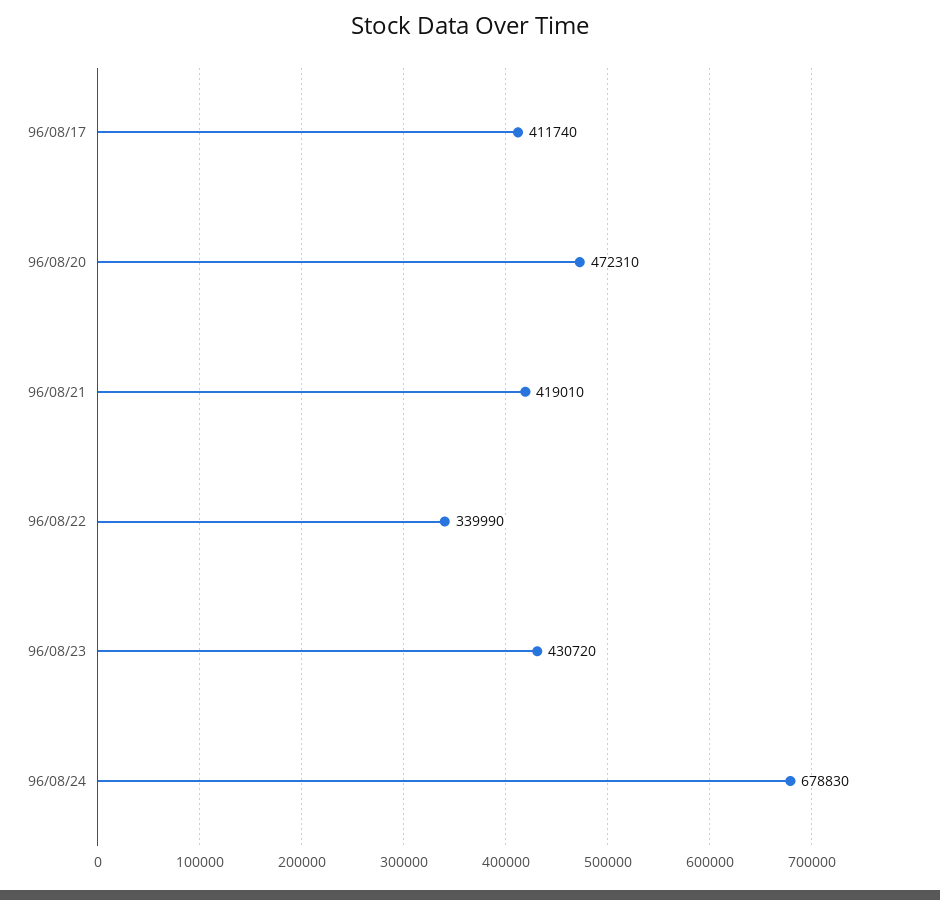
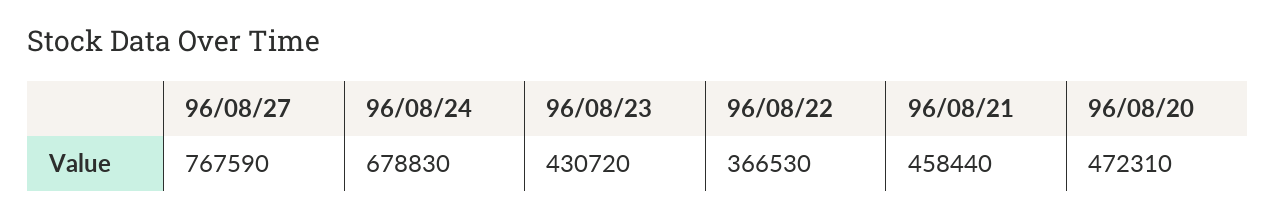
96/08/17: 411740 -> none
96/08/21: 419010 -> 458440
96/08/22: 339990 -> 366530
96/08/27: none -> 767590

